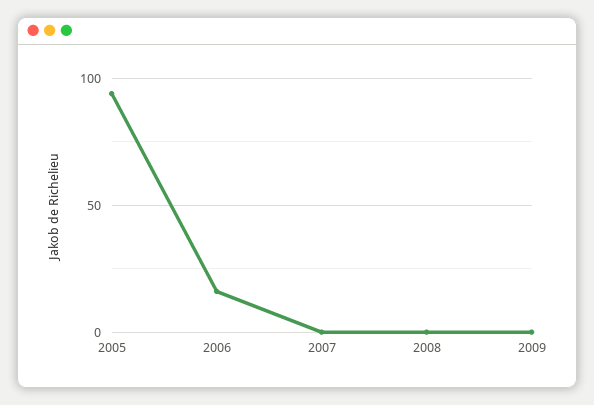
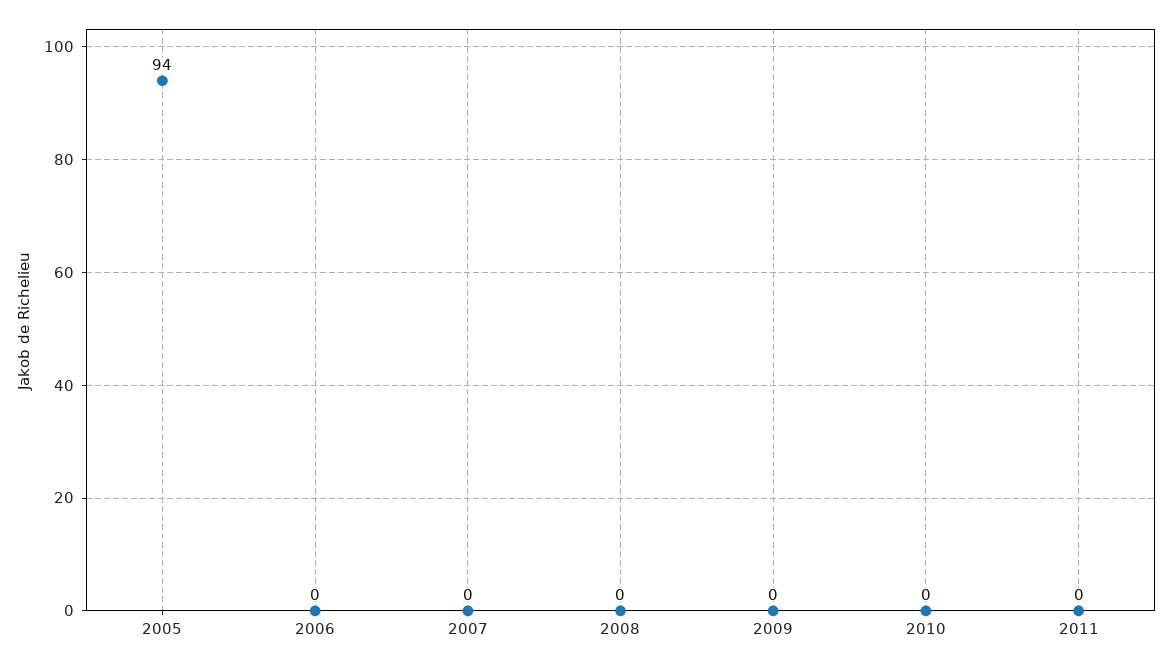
2006: 15 -> 0
2010: none -> 0
2011: none -> 0

